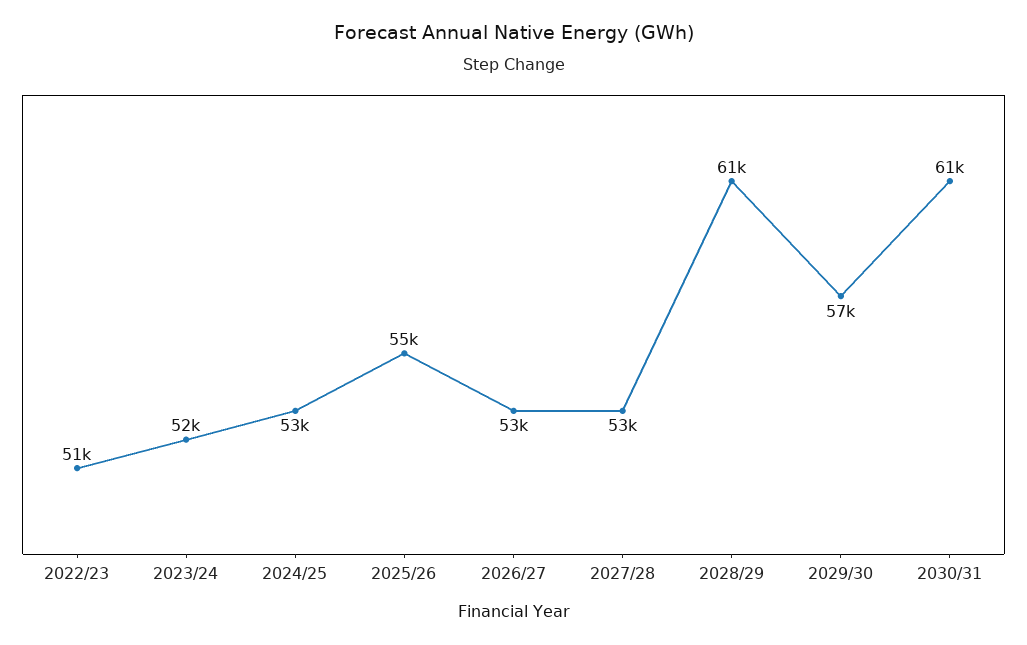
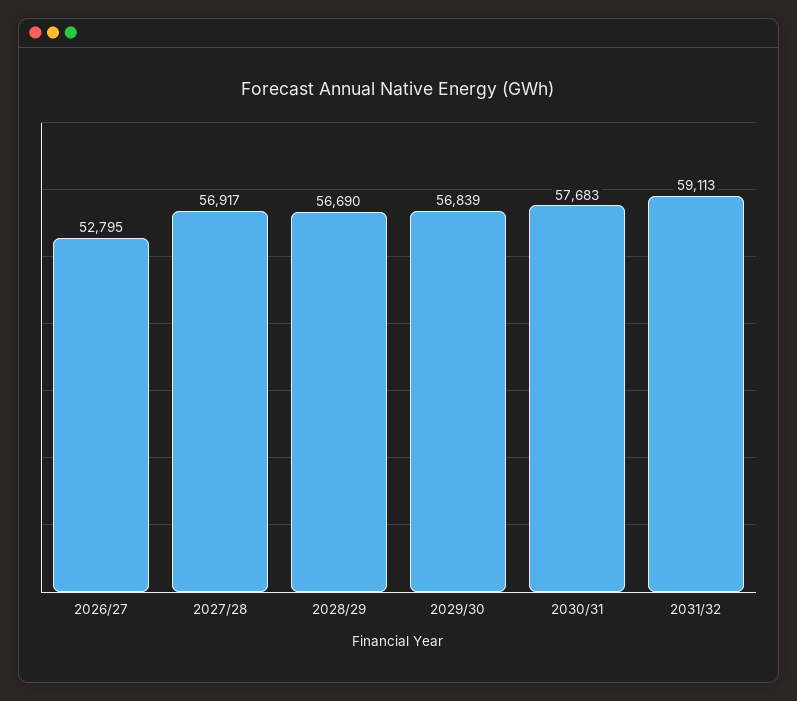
2022/23: 51000 -> none
2023/24: 52000 -> none
2024/25: 53000 -> none
2025/26: 55000 -> none
2027/28: 53000 -> 56917
2028/29: 61000 -> 56690
2030/31: 61000 -> 57683
2031/32: none -> 59113

